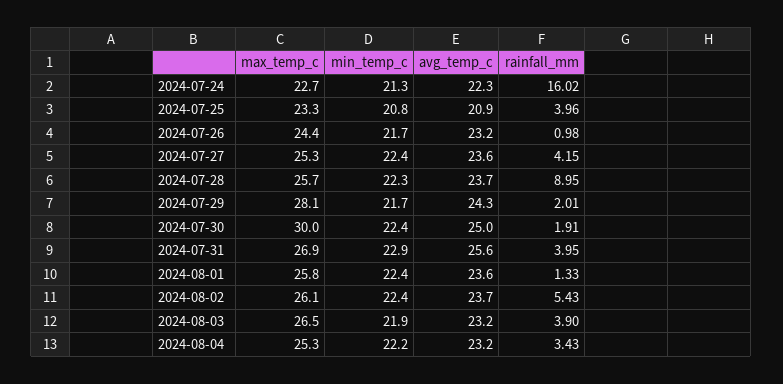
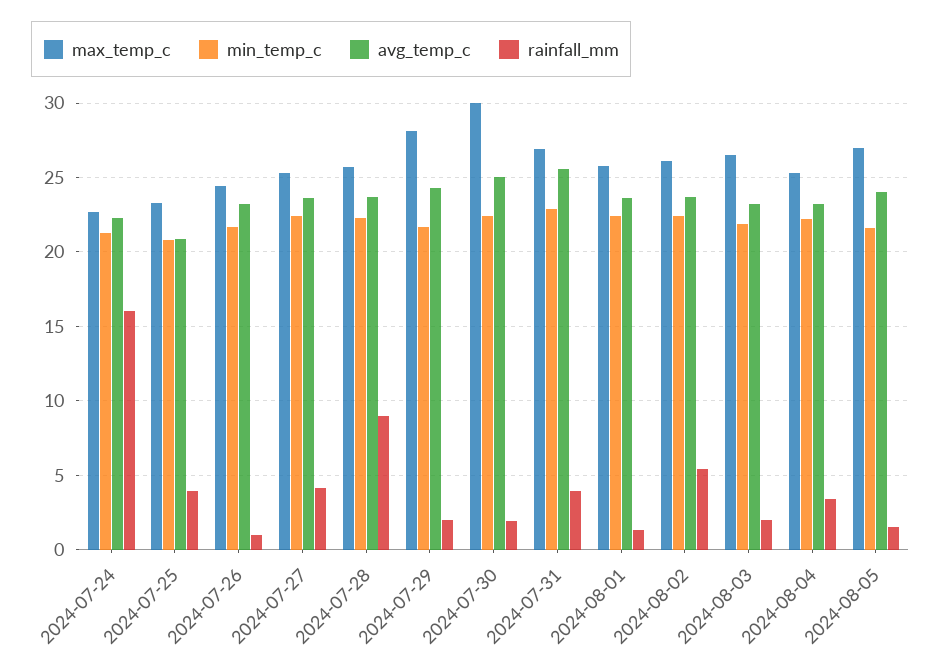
rainfall_mm, 2024-08-03: 3.9 -> 2
max_temp_c, 2024-08-05: none -> 27
min_temp_c, 2024-08-05: none -> 21.5
avg_temp_c, 2024-08-05: none -> 24
rainfall_mm, 2024-08-05: none -> 1.5

